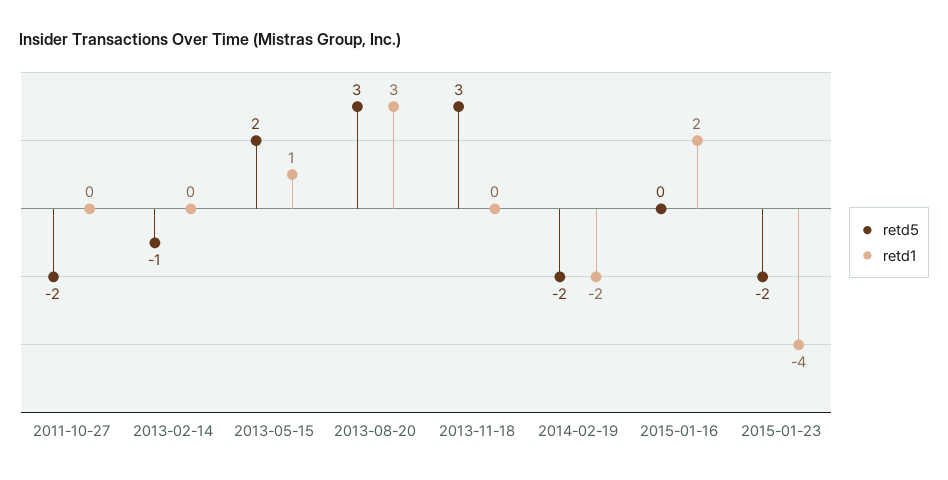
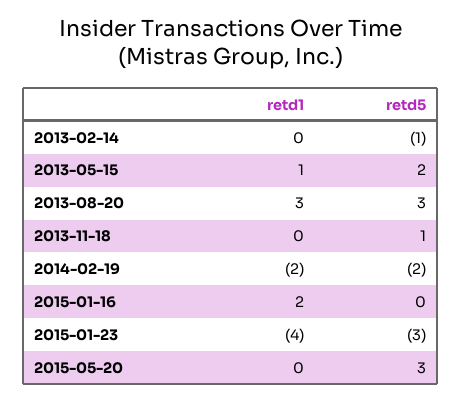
retd5, 2011-10-27: -2 -> none
retd1, 2011-10-27: 0 -> none
retd5, 2013-11-18: 3 -> 1
retd5, 2015-01-23: -2 -> -3
retd1, 2015-05-20: none -> 0
retd5, 2015-05-20: none -> 3

